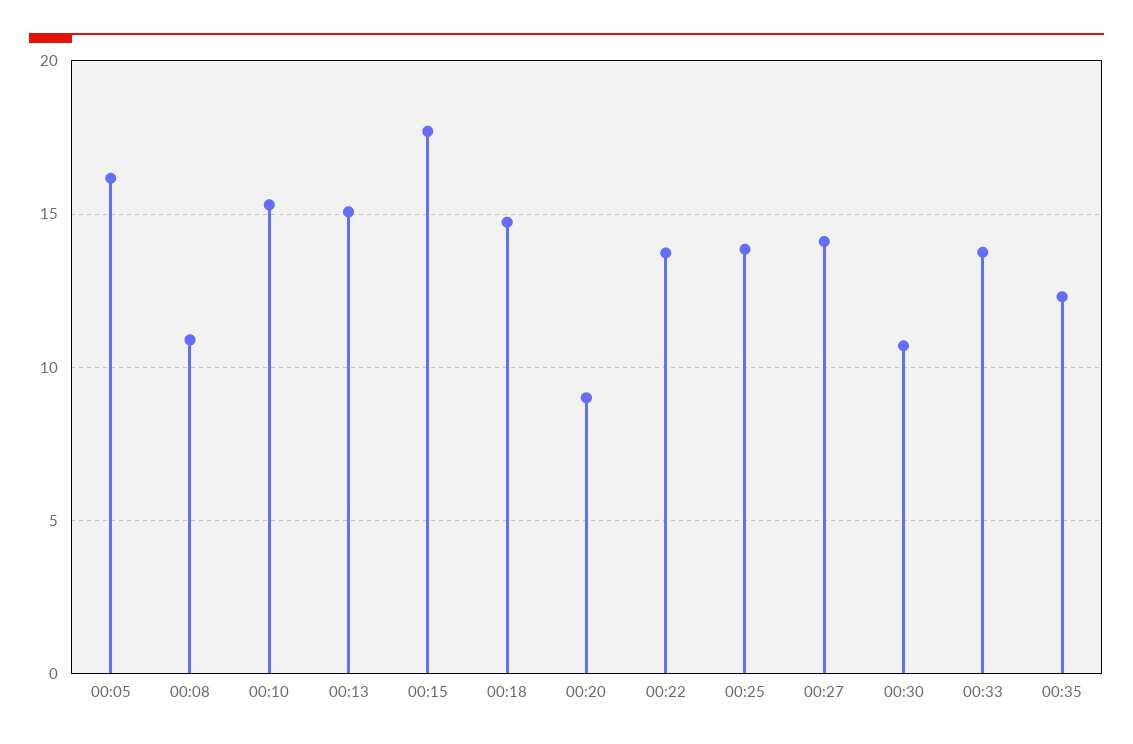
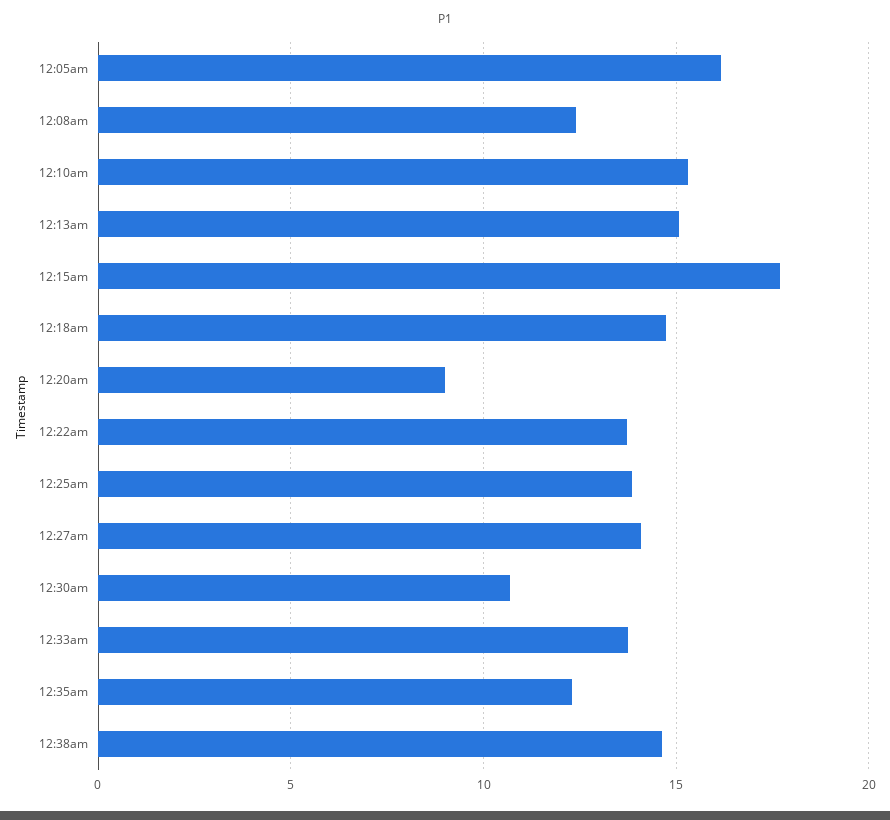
00:08: 11 -> 12.5
12:38am: none -> 14.5

